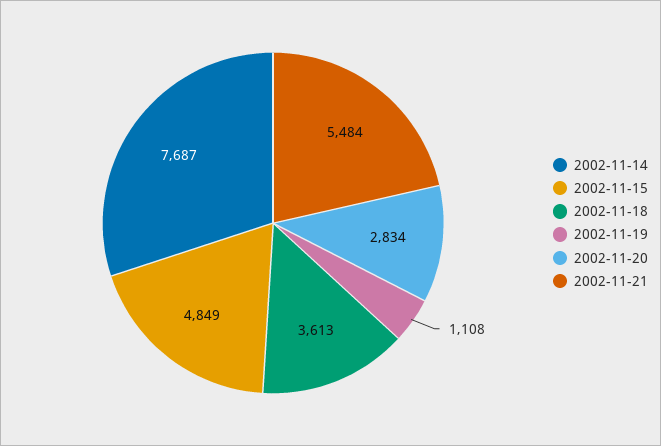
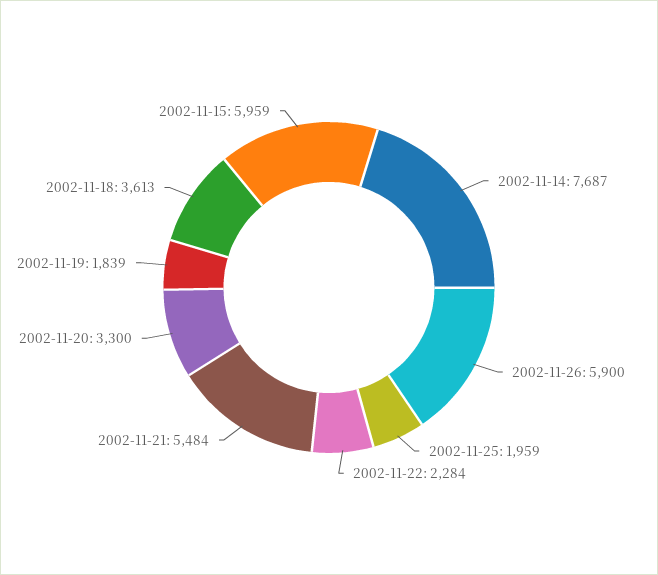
2002-11-15: 4849 -> 5959
2002-11-19: 1108 -> 1839
2002-11-20: 2834 -> 3300
2002-11-26: none -> 5900
2002-11-25: none -> 1959
2002-11-22: none -> 2284

